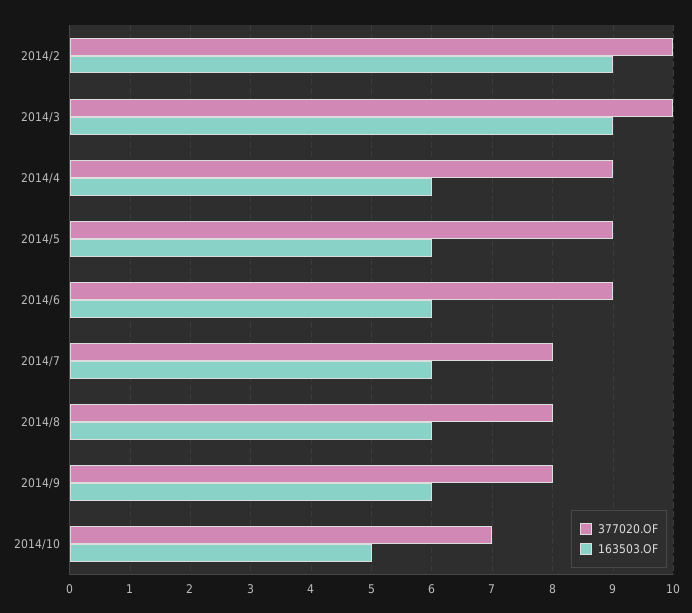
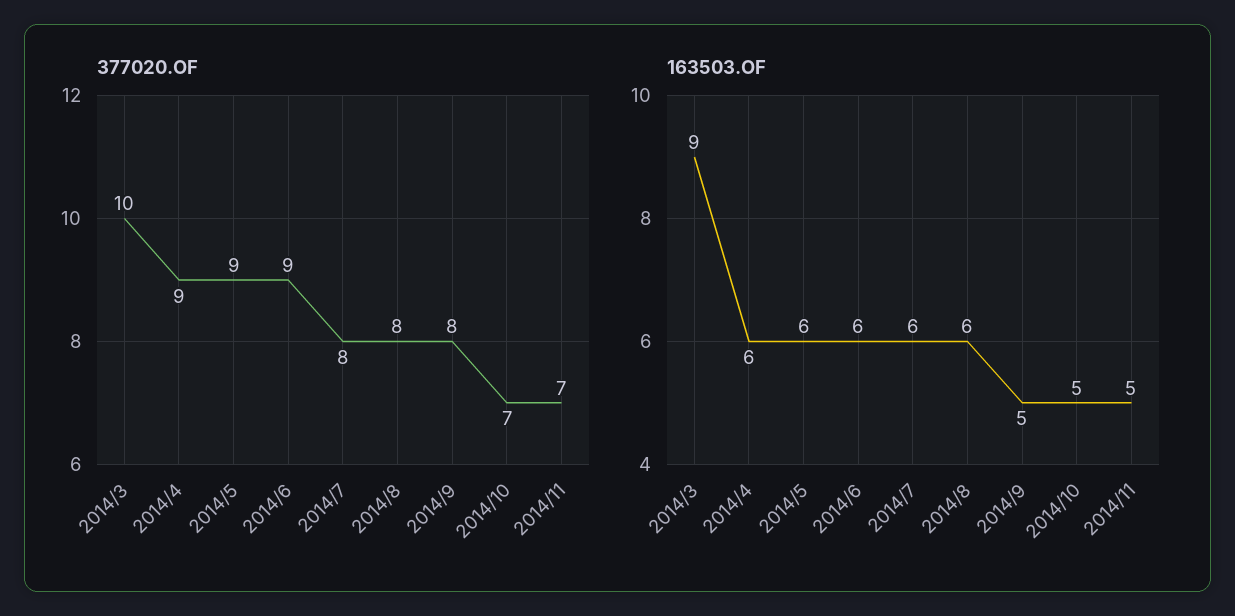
377020.OF, 2014/2: 10 -> none
163503.OF, 2014/2: 9 -> none
163503.OF, 2014/9: 6 -> 5
377020.OF, 2014/11: none -> 7
163503.OF, 2014/11: none -> 5

